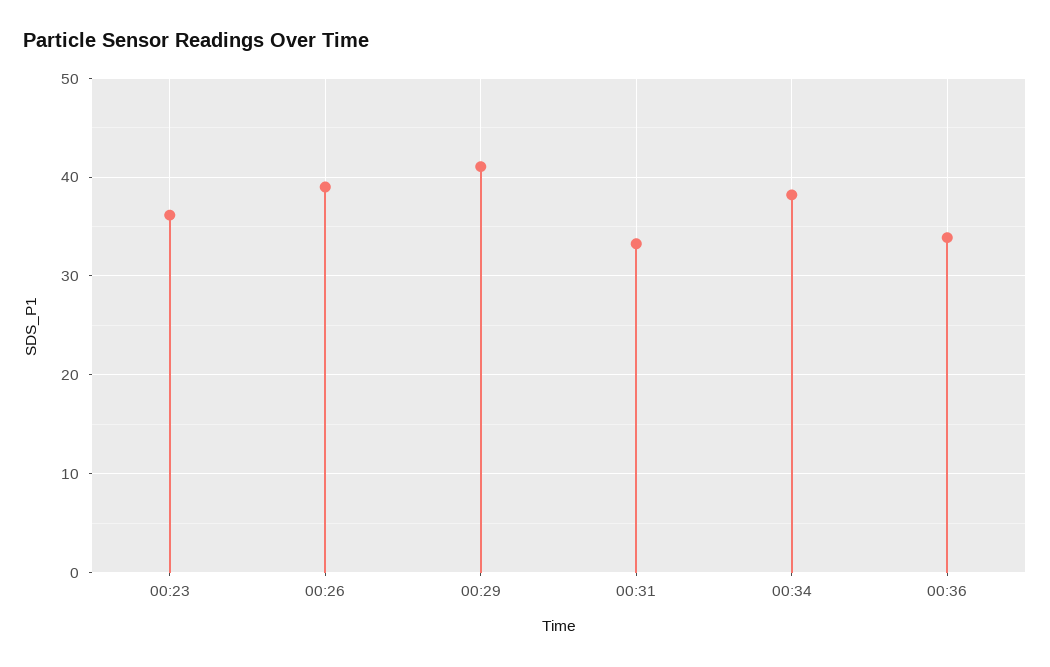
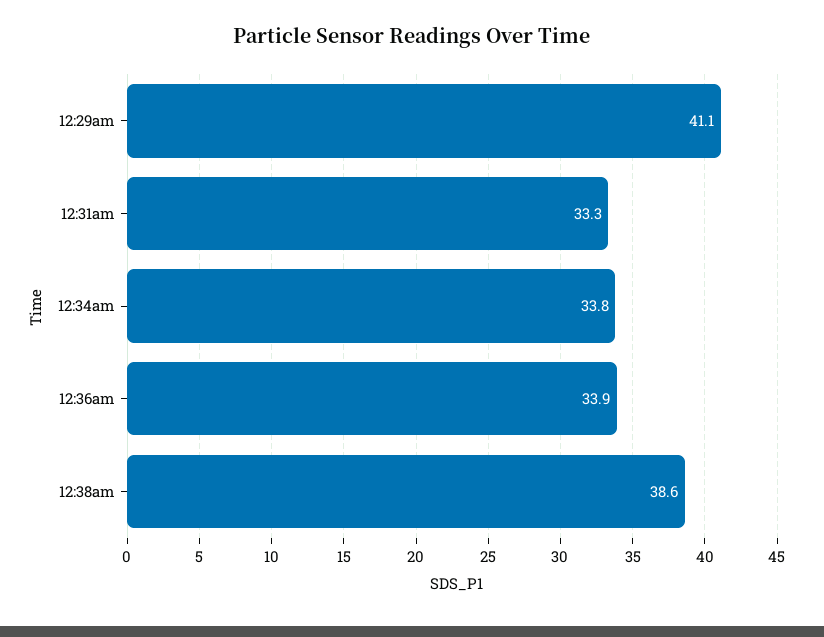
00:23: 36 -> none
00:26: 39 -> none
00:34: 38 -> 33.8
12:38am: none -> 38.6

